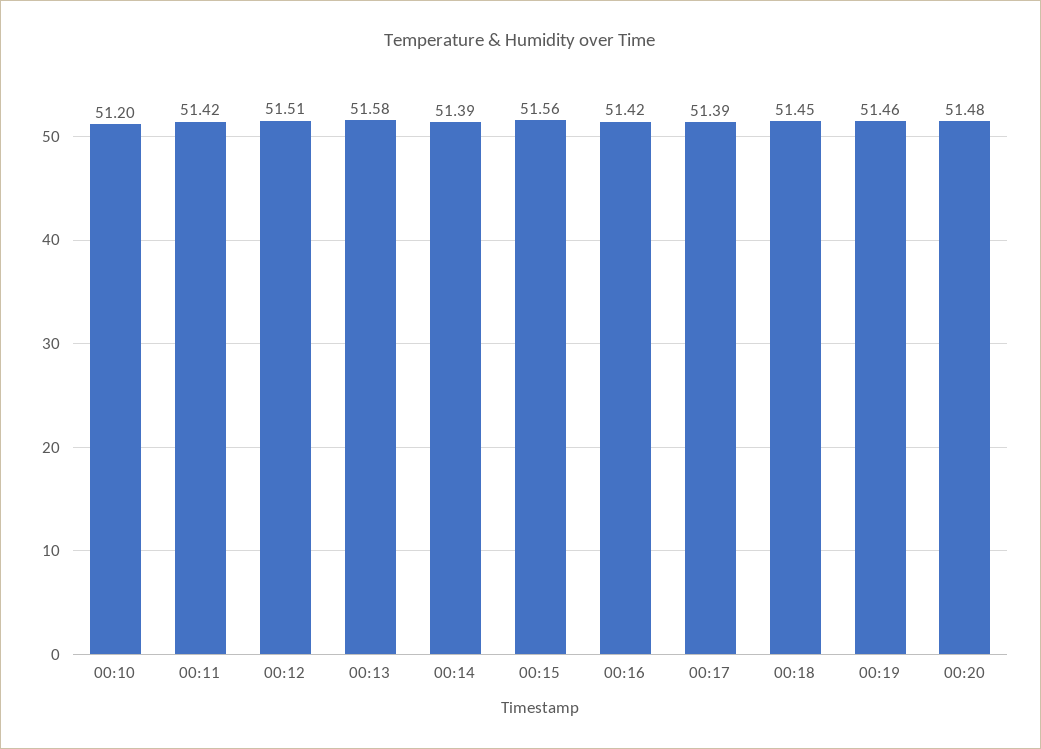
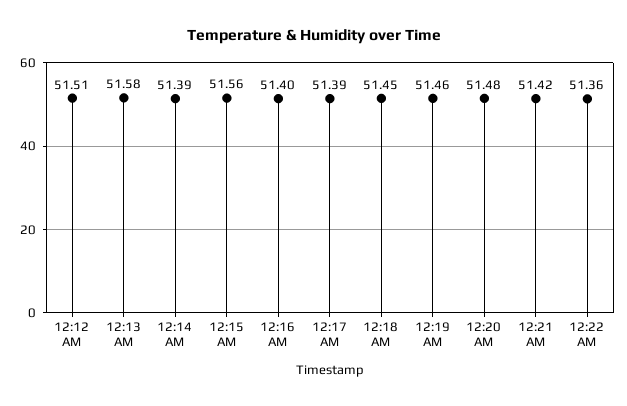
00:10: 51.2 -> none
00:11: 51.42 -> none
00:16: 51.42 -> 51.4
12:21 AM: none -> 51.42
12:22 AM: none -> 51.36

